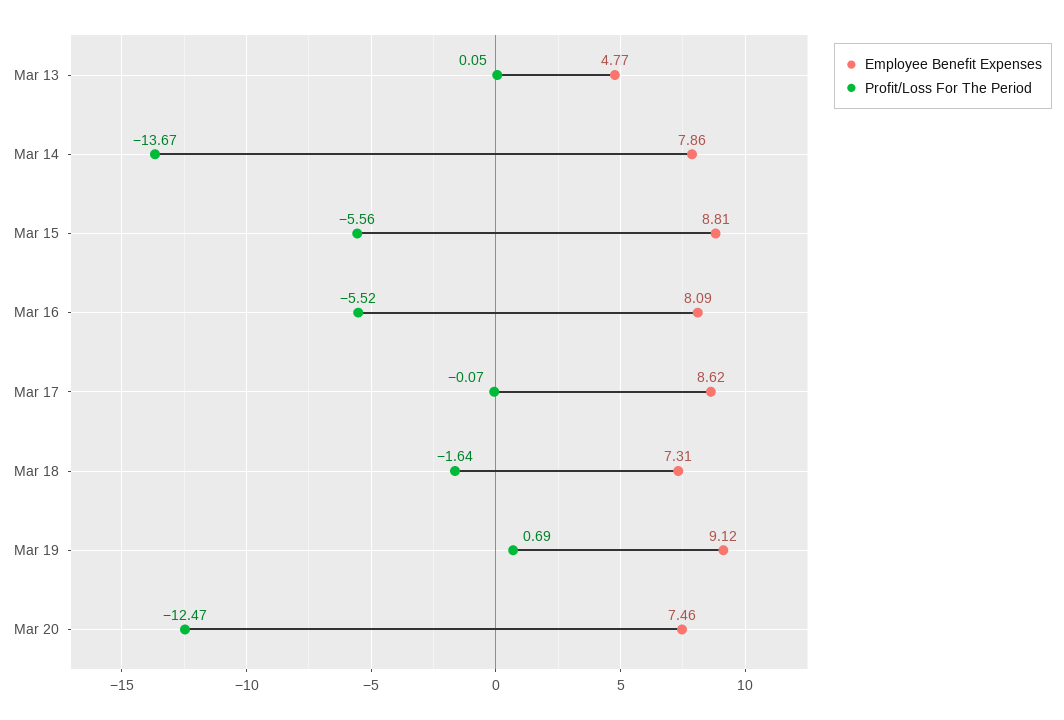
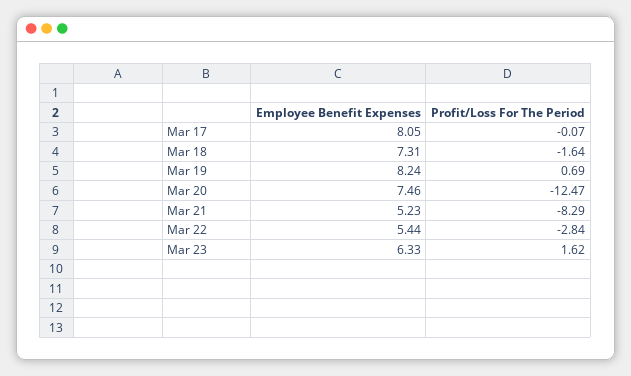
Employee Benefit Expenses, Mar 13: 4.77 -> none
Profit/Loss For The Period, Mar 13: 0.05 -> none
Employee Benefit Expenses, Mar 14: 7.86 -> none
Profit/Loss For The Period, Mar 14: -13.67 -> none
Employee Benefit Expenses, Mar 15: 8.81 -> none
Profit/Loss For The Period, Mar 15: -5.56 -> none
Employee Benefit Expenses, Mar 16: 8.09 -> none
Profit/Loss For The Period, Mar 16: -5.52 -> none
Employee Benefit Expenses, Mar 17: 8.62 -> 8.05
Employee Benefit Expenses, Mar 19: 9.12 -> 8.24
Employee Benefit Expenses, Mar 21: none -> 5.23
Profit/Loss For The Period, Mar 21: none -> -8.29
Employee Benefit Expenses, Mar 22: none -> 5.44
Profit/Loss For The Period, Mar 22: none -> -2.84
Employee Benefit Expenses, Mar 23: none -> 6.33
Profit/Loss For The Period, Mar 23: none -> 1.62

